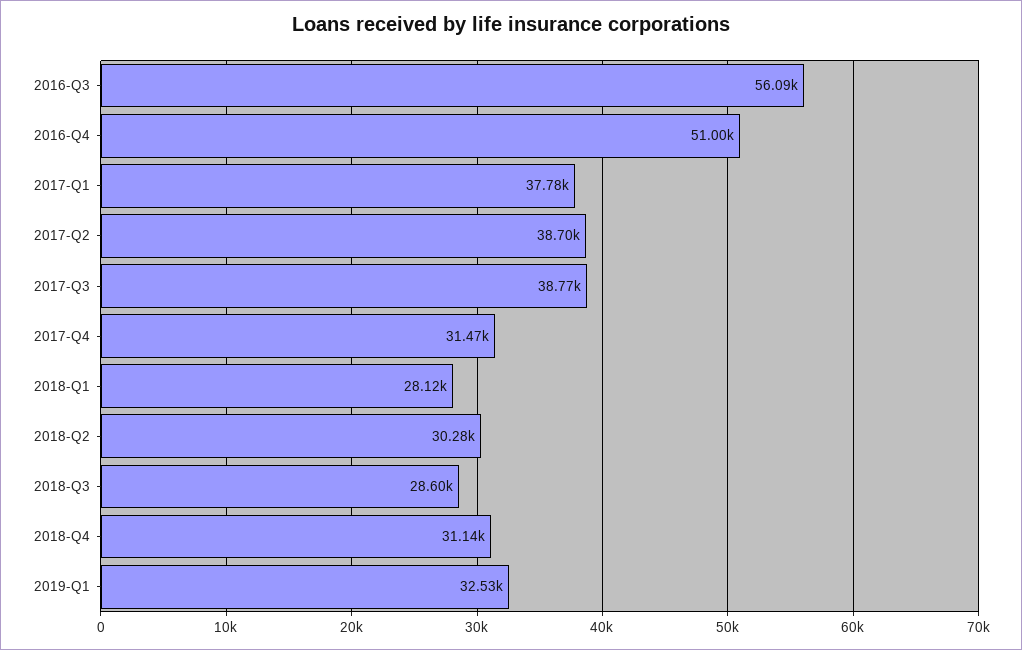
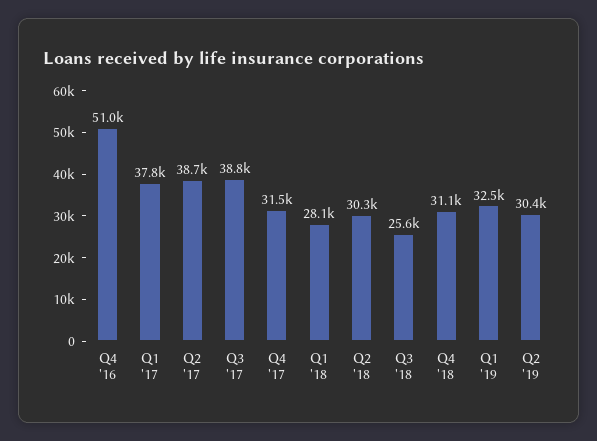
2016-Q3: 56090 -> none
2018-Q3: 28600 -> 25600
Q2 '19: none -> 30400

